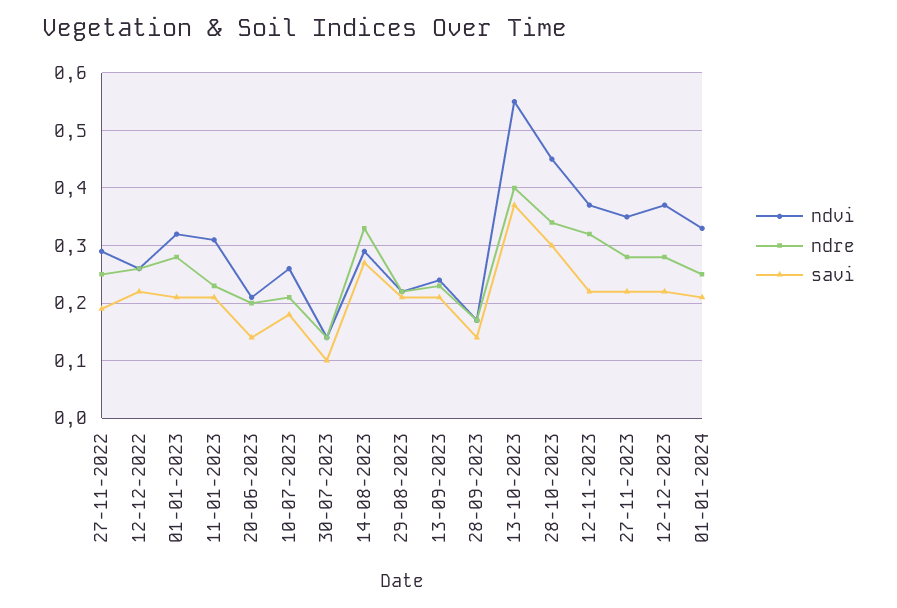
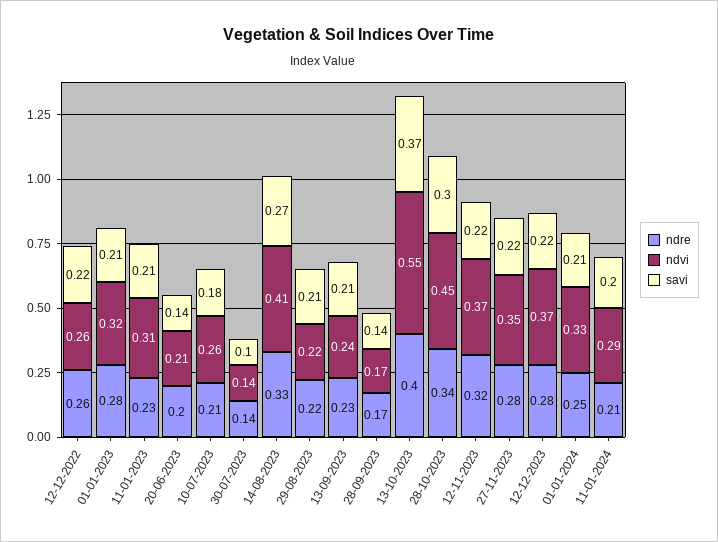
ndvi, 27-11-2022: 0.3 -> none
ndre, 27-11-2022: 0.25 -> none
savi, 27-11-2022: 0.2 -> none
ndvi, 14-08-2023: 0.3 -> 0.41
ndre, 11-01-2024: none -> 0.21
ndvi, 11-01-2024: none -> 0.29
savi, 11-01-2024: none -> 0.2

